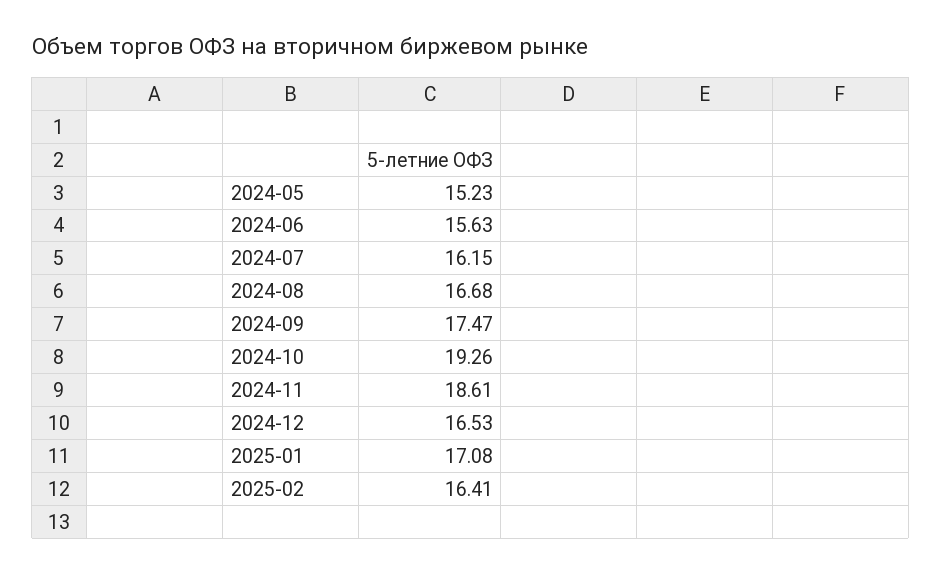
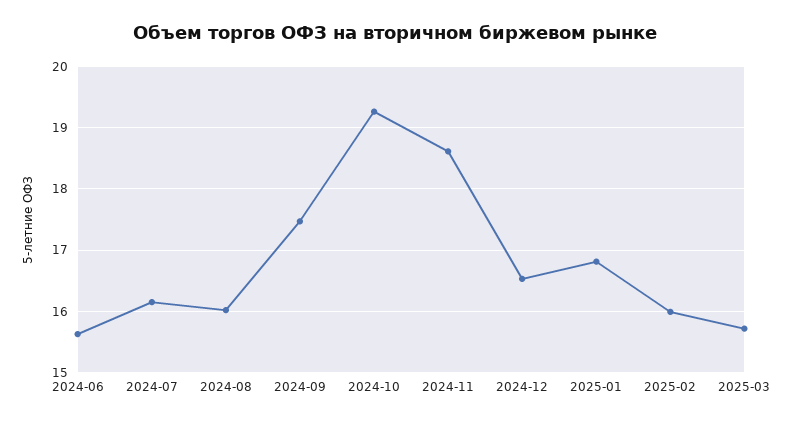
2024-05: 15.23 -> none
2024-08: 16.68 -> 16
2025-01: 17.08 -> 16.8
2025-02: 16.41 -> 16
2025-03: none -> 15.7

